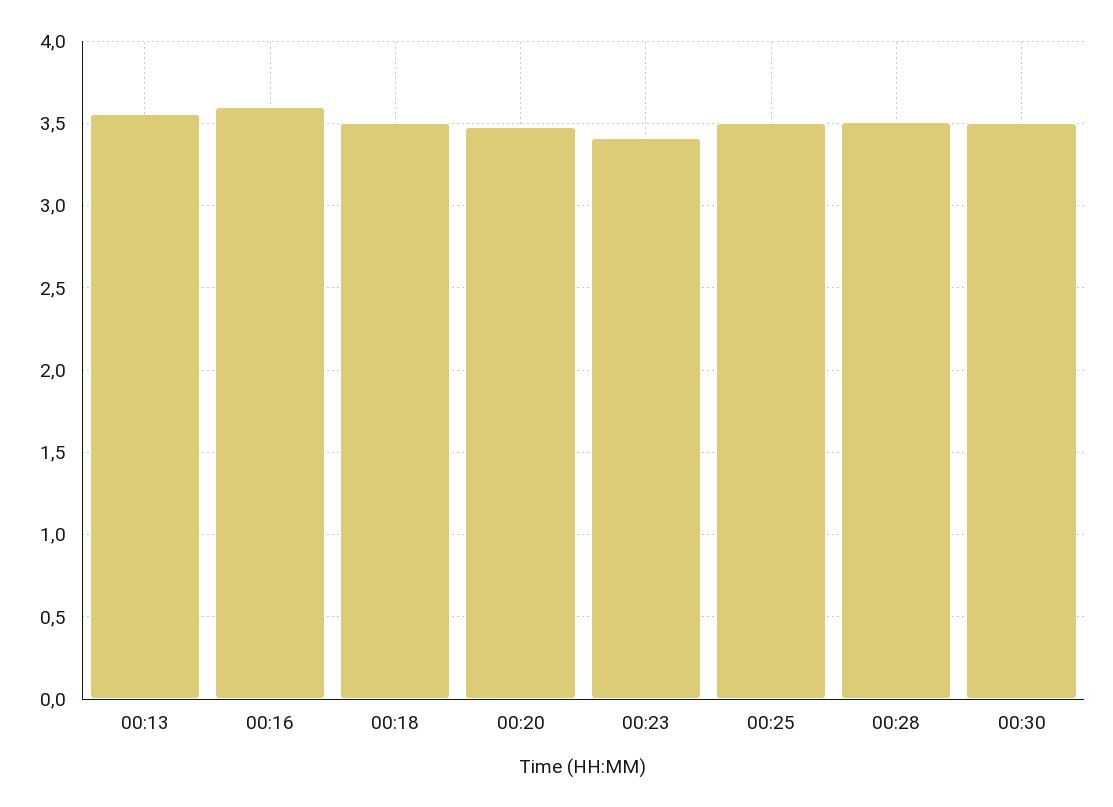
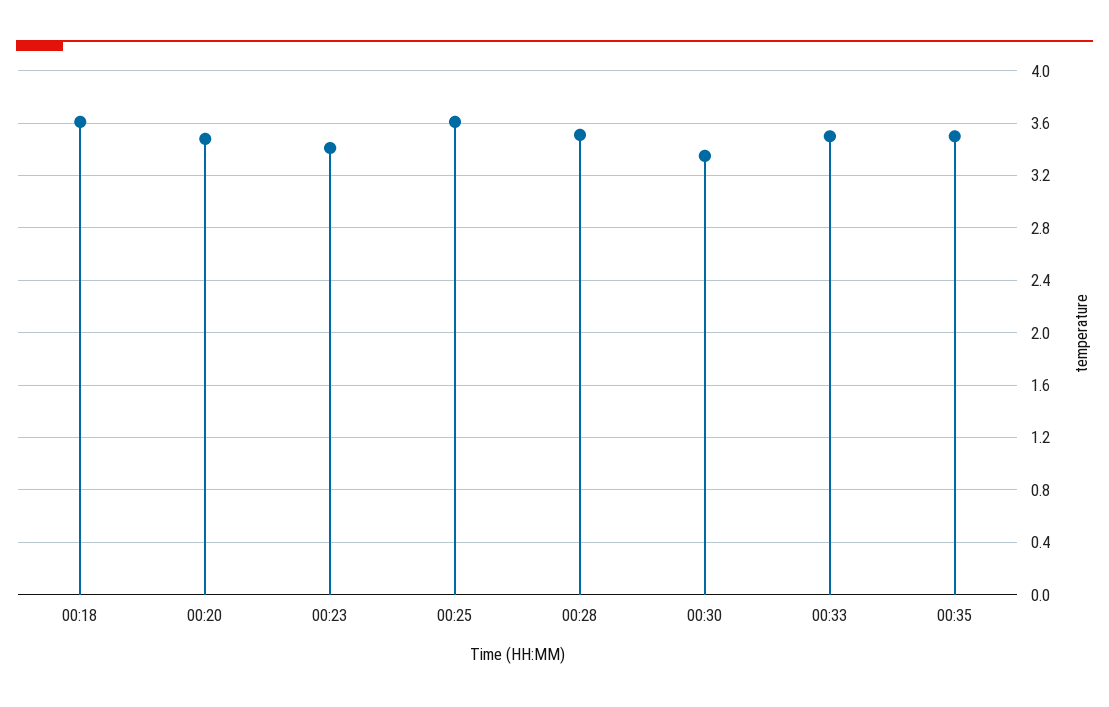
00:13: 3.55 -> none
00:16: 3.6 -> none
00:18: 3.5 -> 3.6
00:25: 3.5 -> 3.6
00:30: 3.5 -> 3.35
00:33: none -> 3.5
00:35: none -> 3.5

